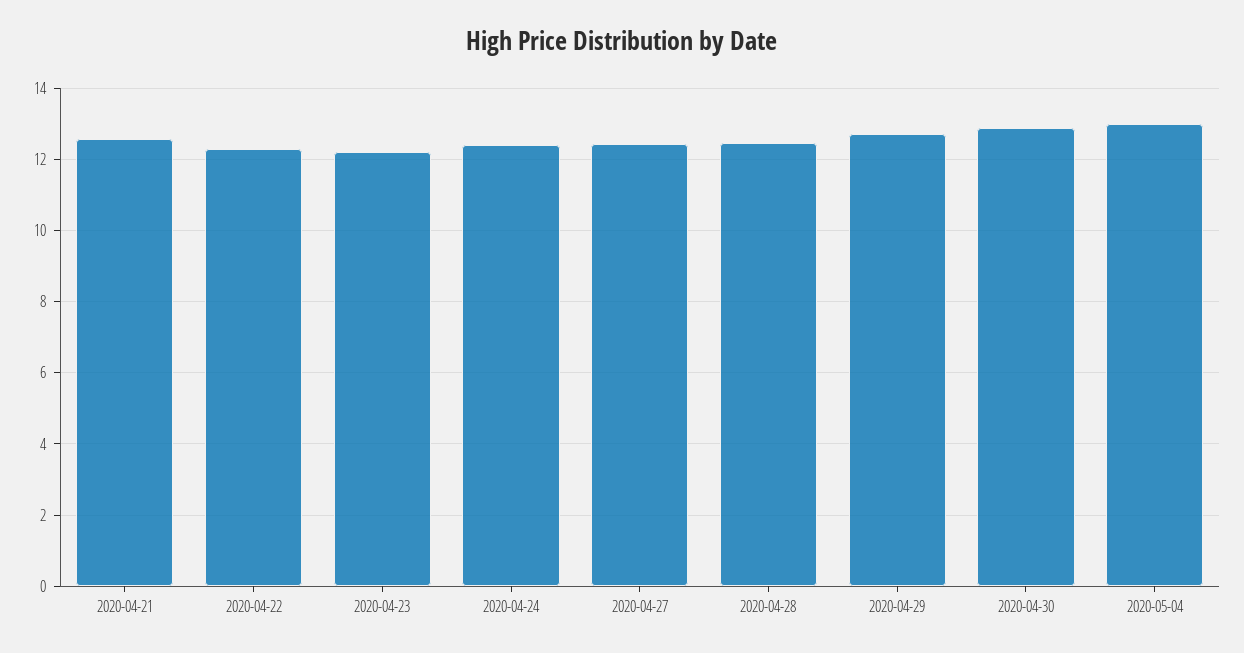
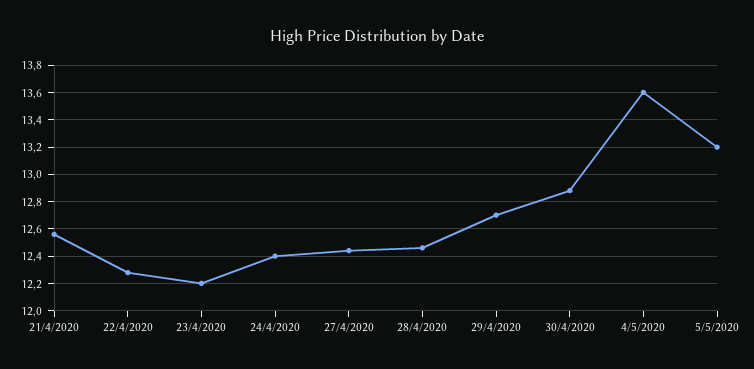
2020-05-04: 13 -> 13.6
5/5/2020: none -> 13.2

